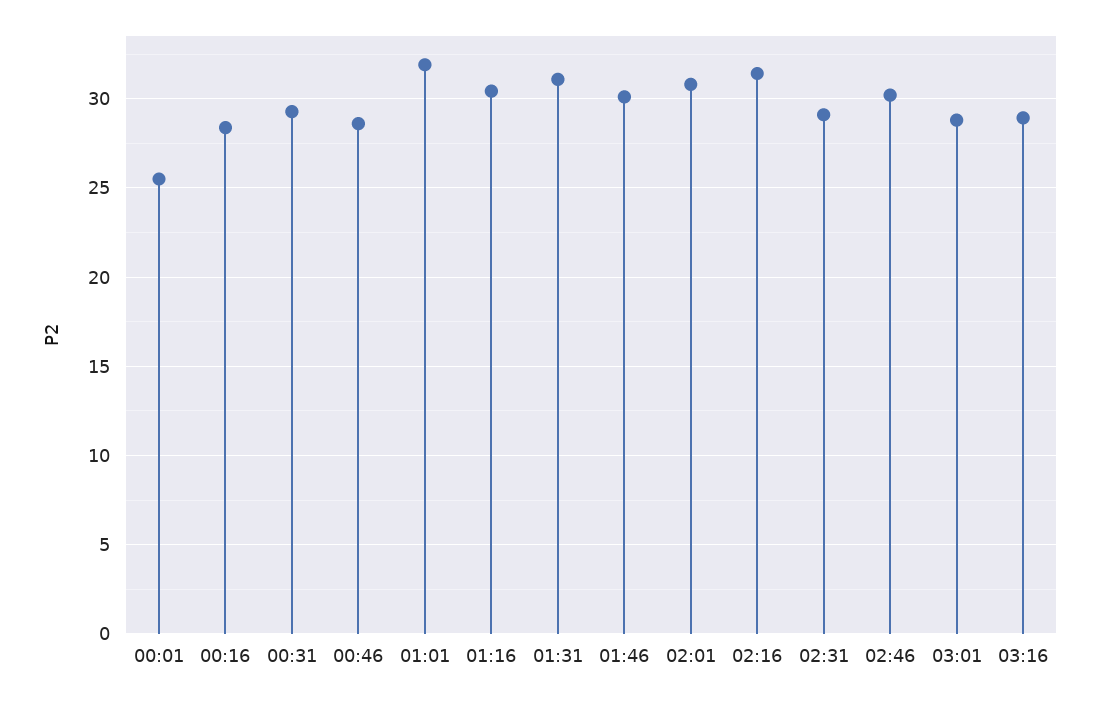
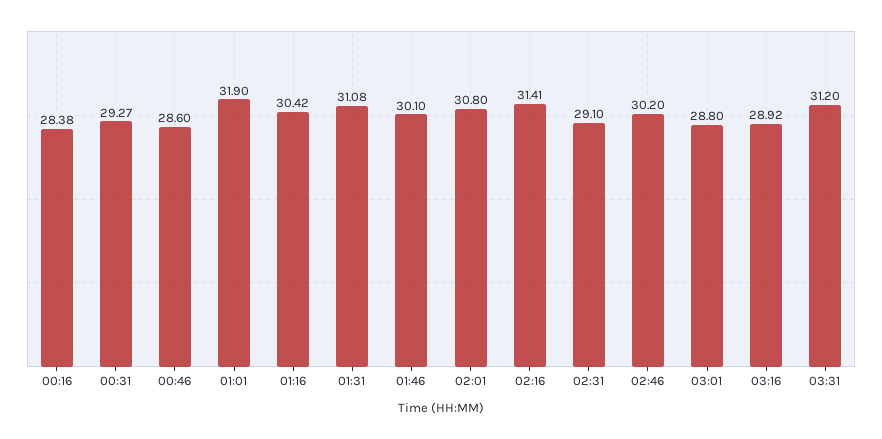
00:01: 25.5 -> none
03:31: none -> 31.2

